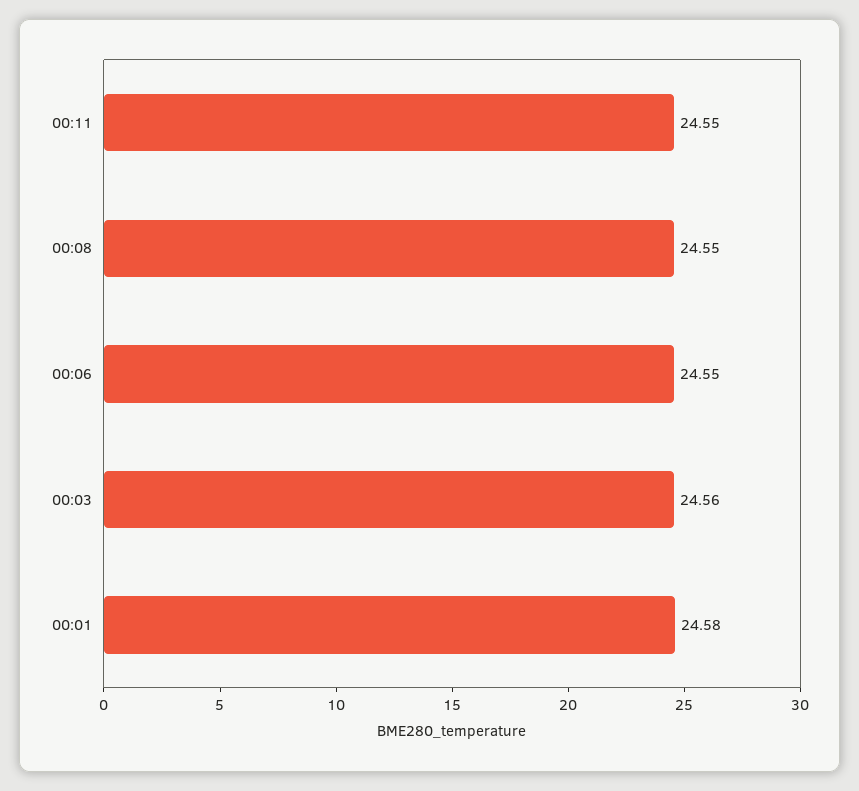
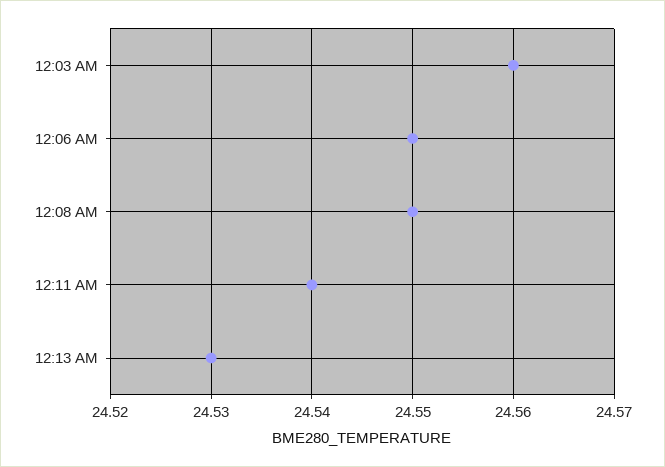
00:11: 24.55 -> 24.54
00:01: 24.58 -> none
12:13 AM: none -> 24.53

